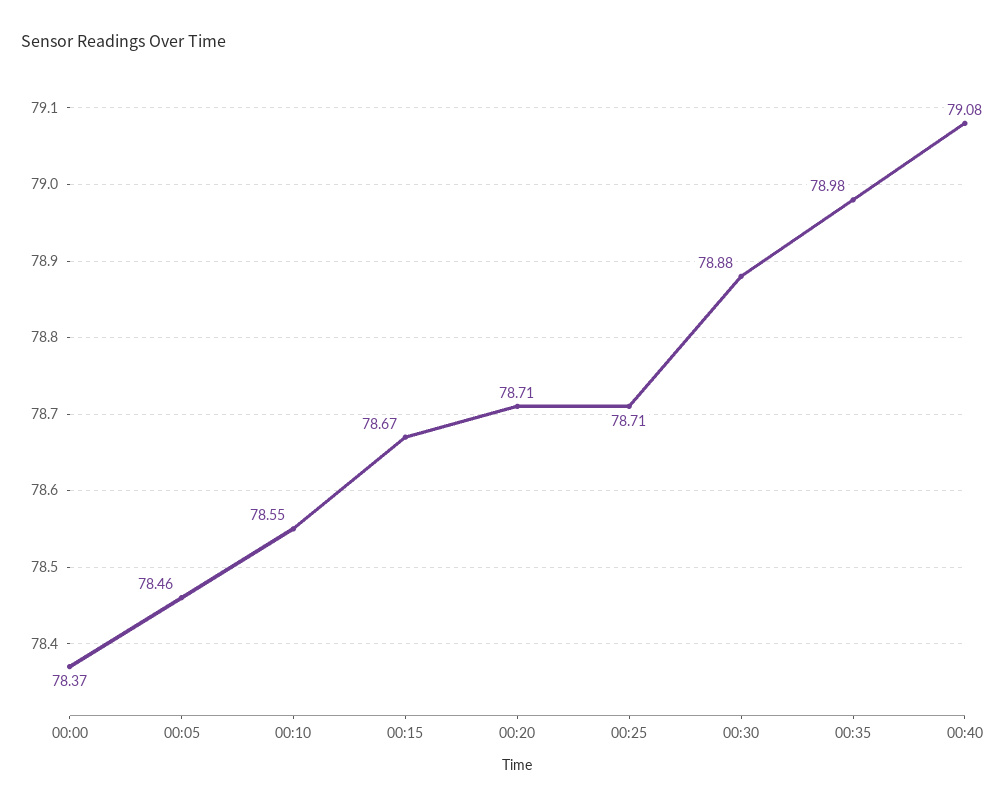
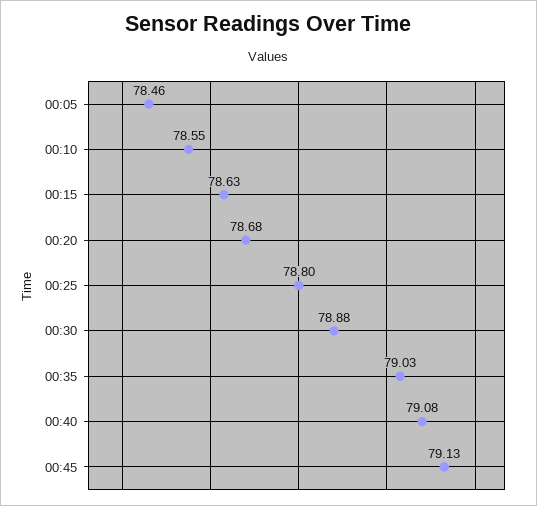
00:00: 78.37 -> none
00:15: 78.67 -> 78.63
00:20: 78.71 -> 78.68
00:25: 78.71 -> 78.8
00:35: 78.98 -> 79.03
00:45: none -> 79.13

